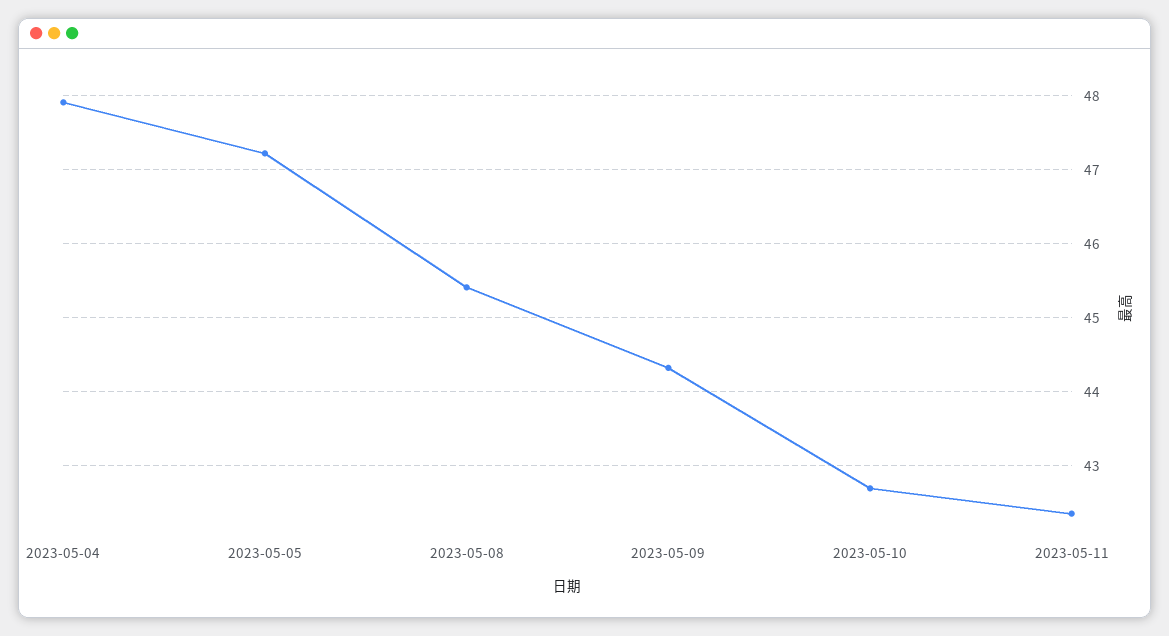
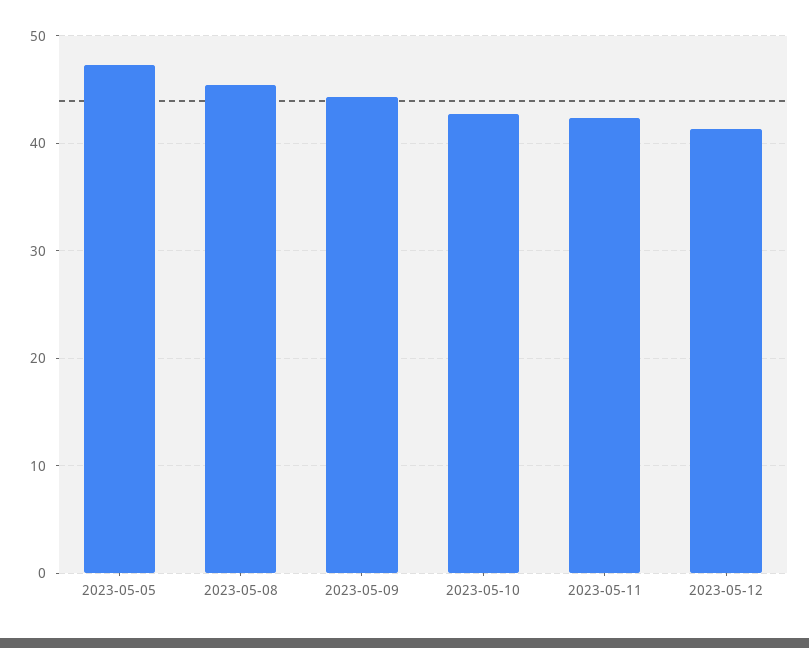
2023-05-04: 47.9 -> none
2023-05-12: none -> 41

